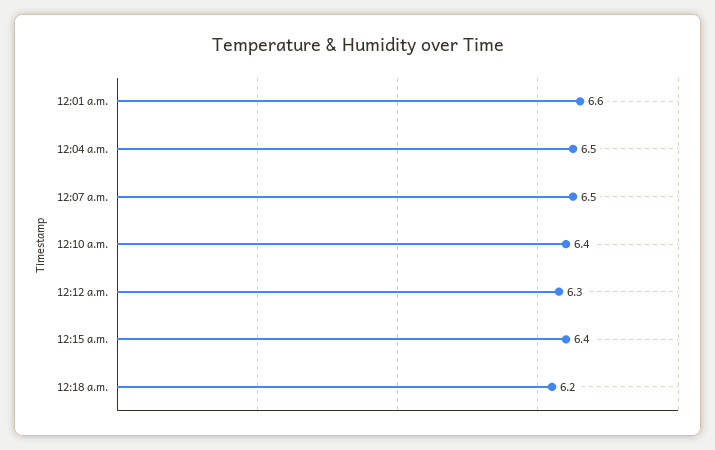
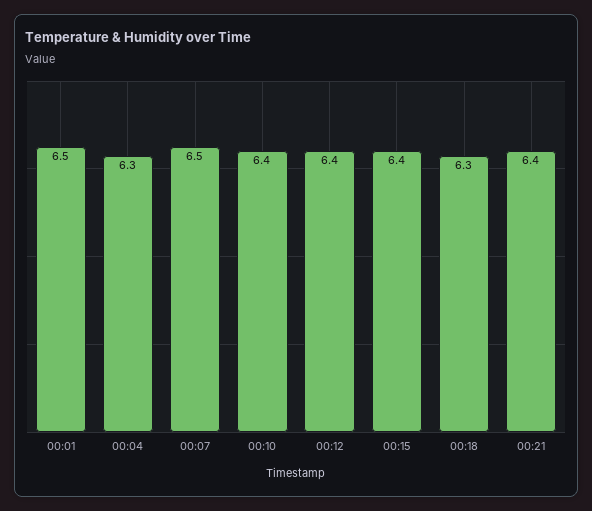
12:01 a.m.: 6.6 -> 6.5
12:04 a.m.: 6.5 -> 6.3
12:12 a.m.: 6.3 -> 6.4
12:18 a.m.: 6.2 -> 6.3
00:21: none -> 6.4

